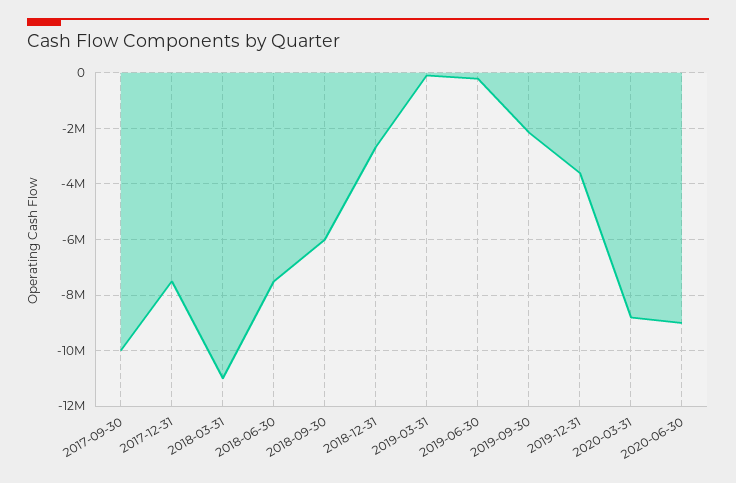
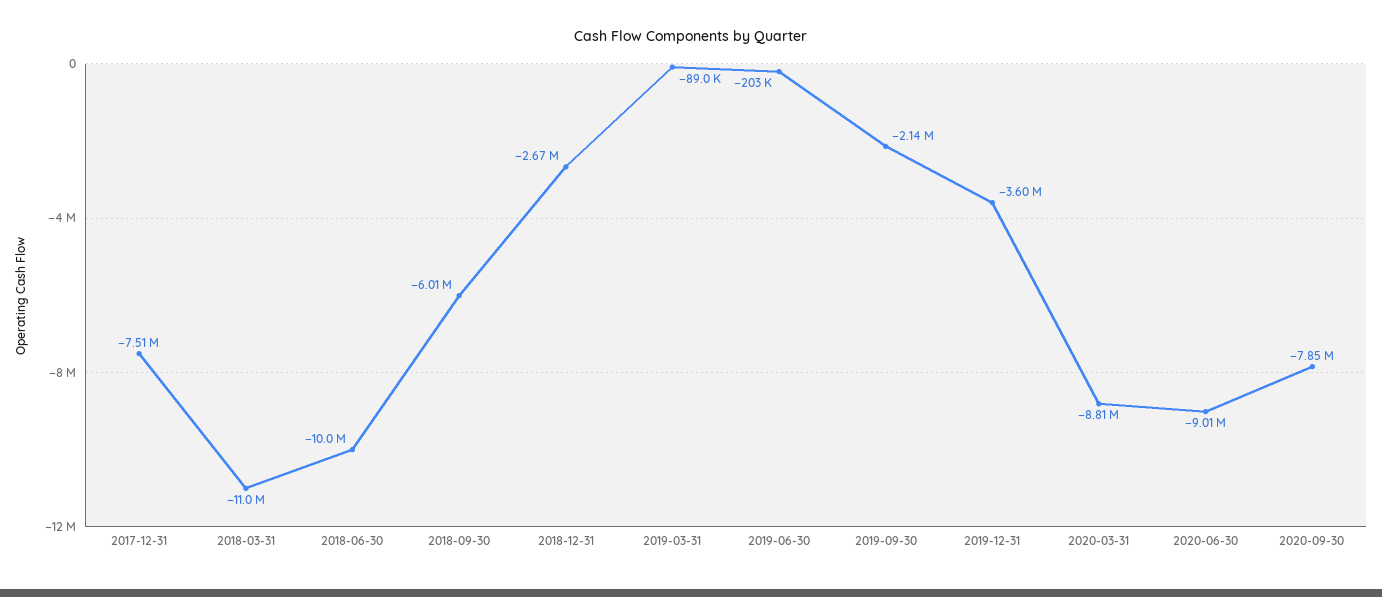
2017-09-30: -10000000 -> none
2018-06-30: -7500000 -> -10000000
2020-09-30: none -> -7850000

